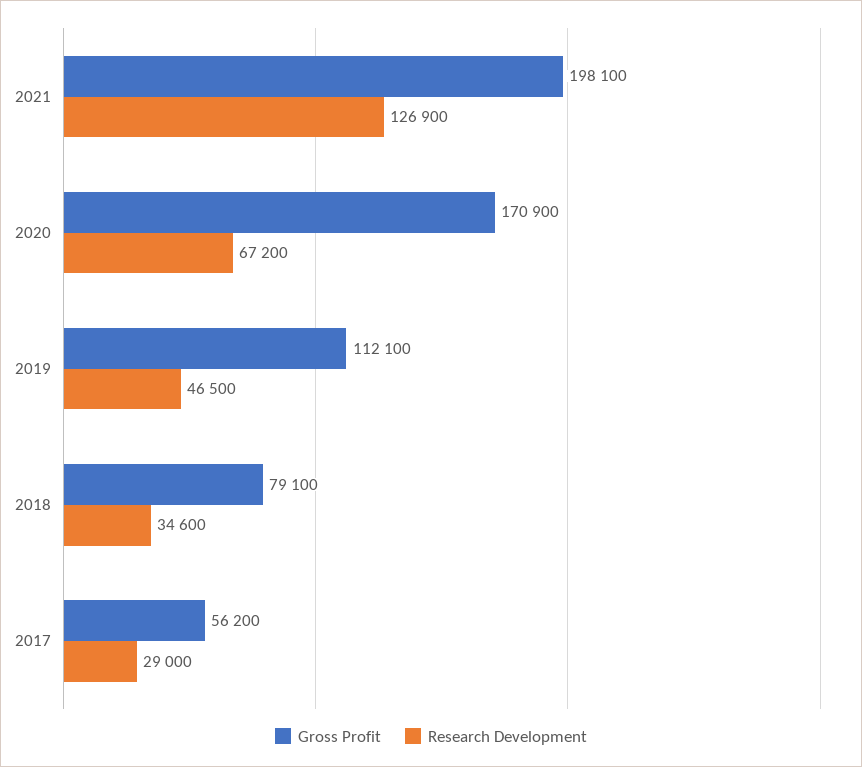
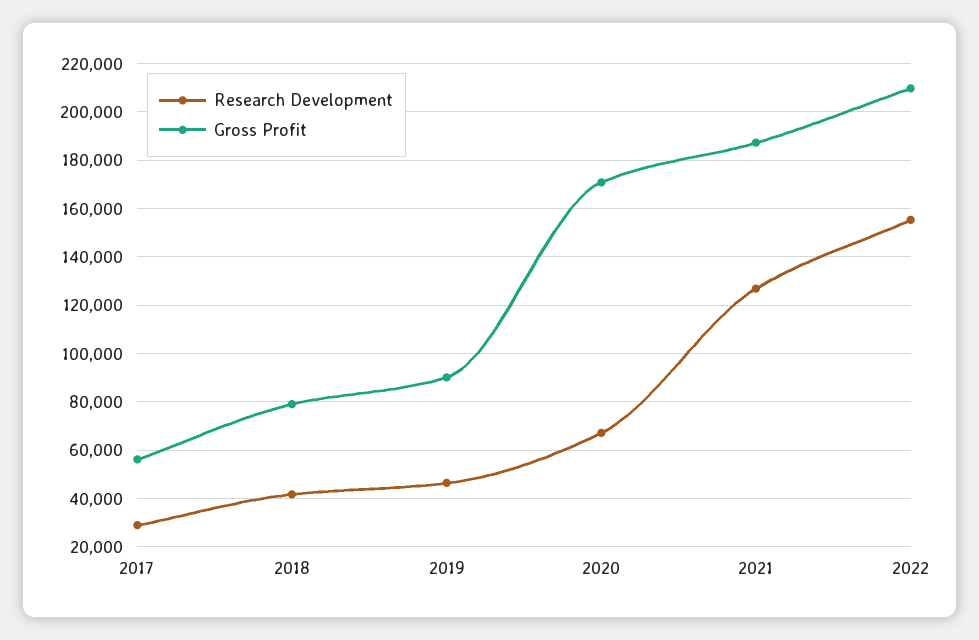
Gross Profit, 2021: 198100 -> 187500
Gross Profit, 2019: 112100 -> 90000
Research Development, 2018: 34600 -> 42500
Research Development, 2022: none -> 155000
Gross Profit, 2022: none -> 210000

